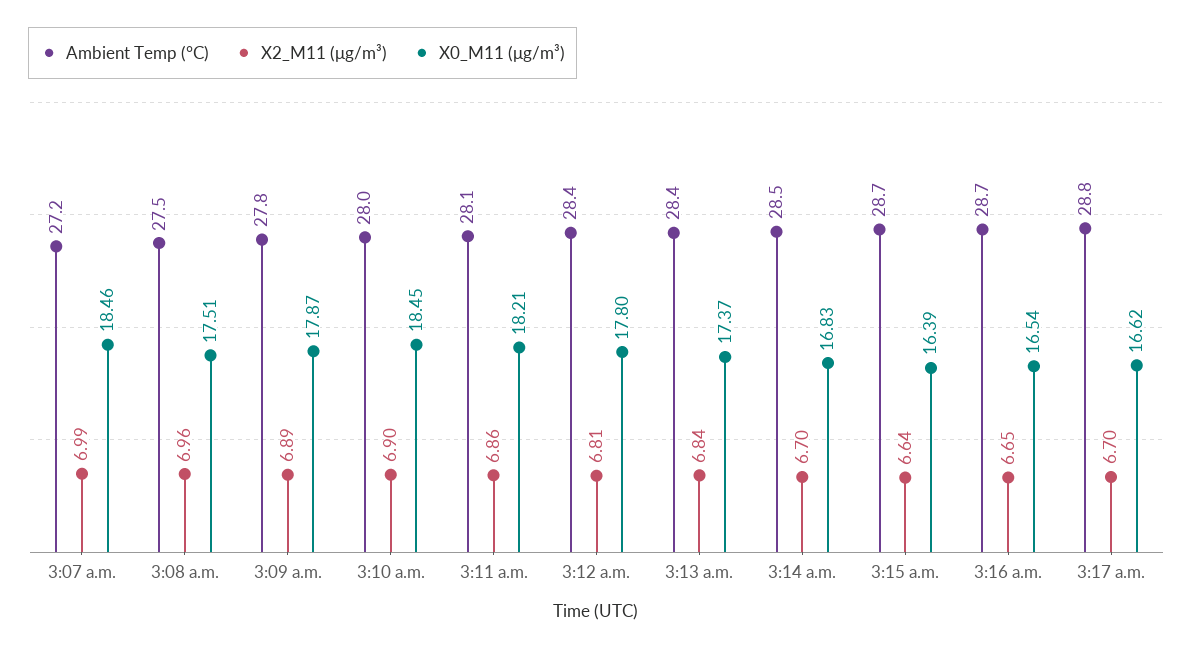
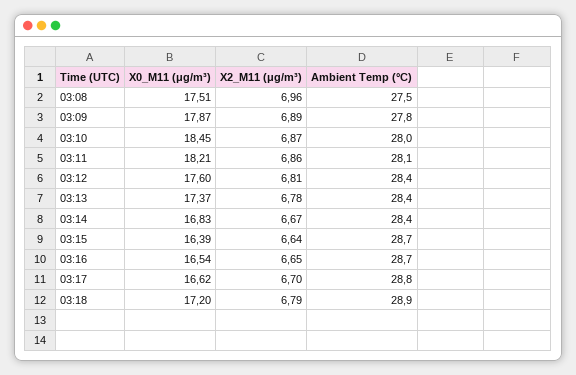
Ambient Temp (°C), 3:07 a.m.: 27.2 -> none
X2_M11 (μg/m³), 3:07 a.m.: 6.99 -> none
X0_M11 (μg/m³), 3:07 a.m.: 18.46 -> none
X2_M11 (μg/m³), 3:10 a.m.: 6.9 -> 6.87
X0_M11 (μg/m³), 3:12 a.m.: 17.8 -> 17.6
X2_M11 (μg/m³), 3:13 a.m.: 6.84 -> 6.78
Ambient Temp (°C), 3:14 a.m.: 28.5 -> 28.4
X2_M11 (μg/m³), 3:14 a.m.: 6.7 -> 6.67
X0_M11 (μg/m³), 03:18: none -> 17.2
X2_M11 (μg/m³), 03:18: none -> 6.79
Ambient Temp (°C), 03:18: none -> 28.9

